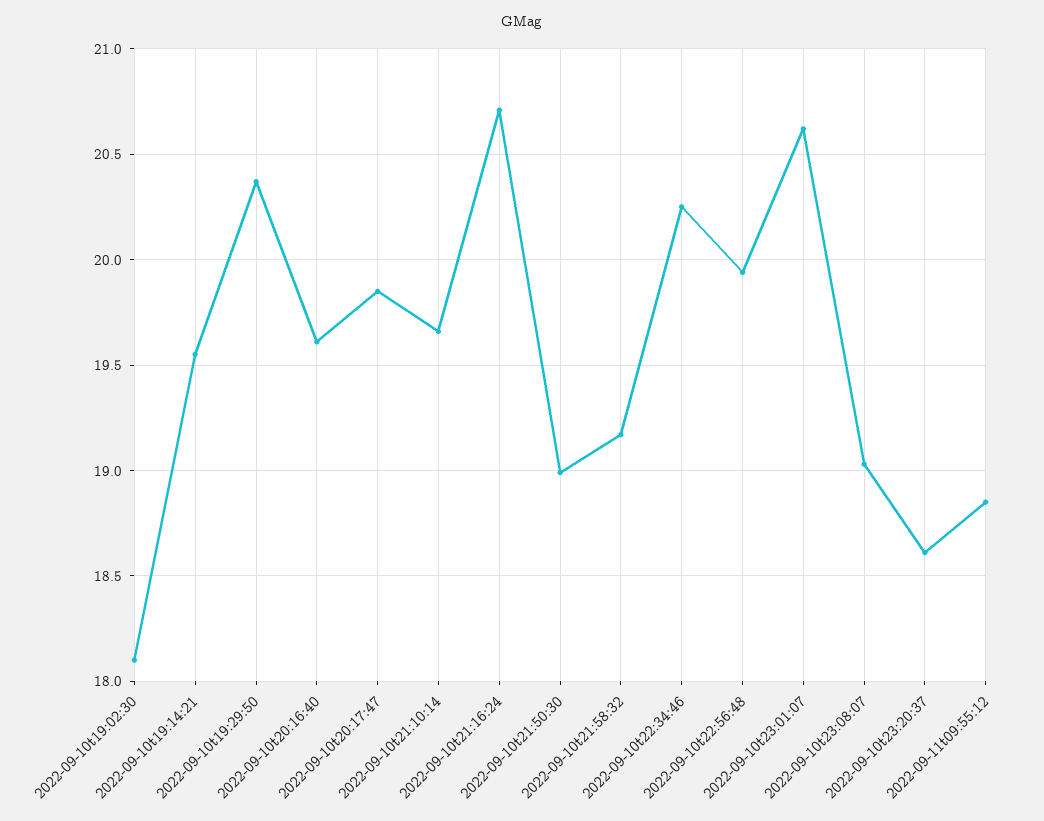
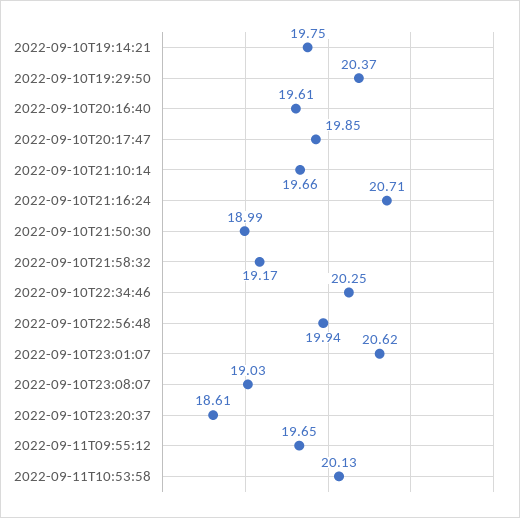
2022-09-10t19:02:30: 18.1 -> none
2022-09-10t19:14:21: 19.55 -> 19.75
2022-09-11t09:55:12: 18.85 -> 19.65
2022-09-11T10:53:58: none -> 20.13

